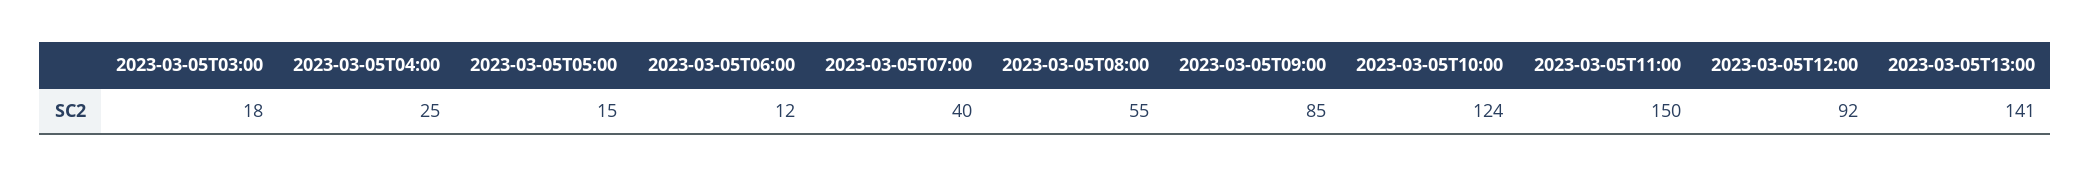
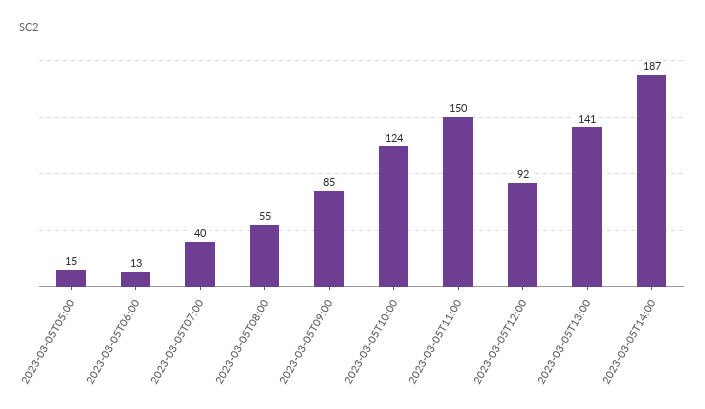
2023-03-05T03:00: 18 -> none
2023-03-05T04:00: 25 -> none
2023-03-05T06:00: 12 -> 13
2023-03-05T14:00: none -> 187

